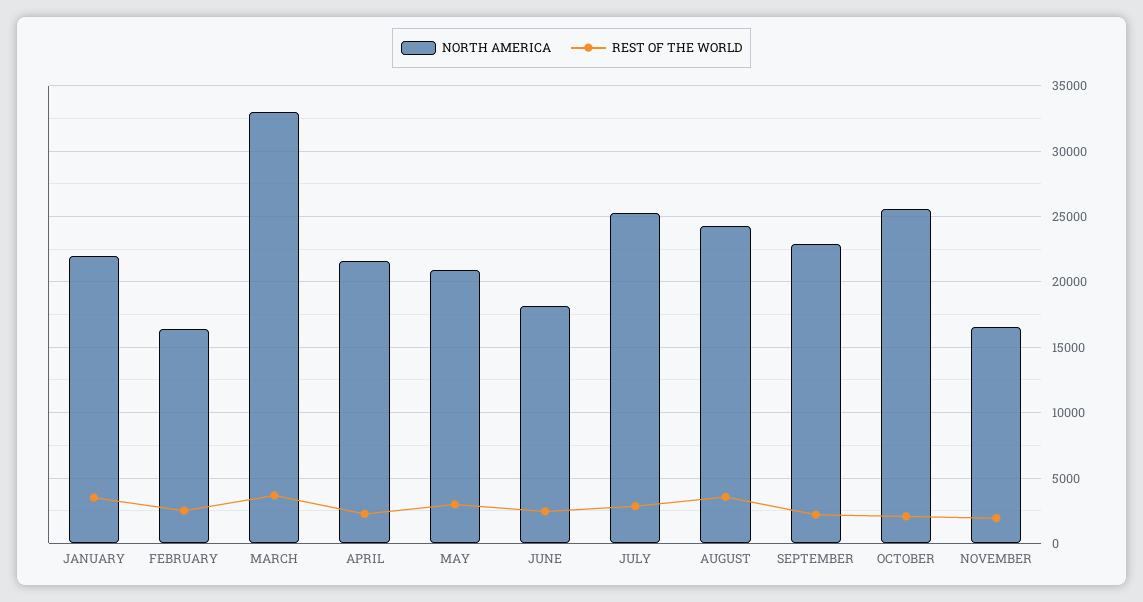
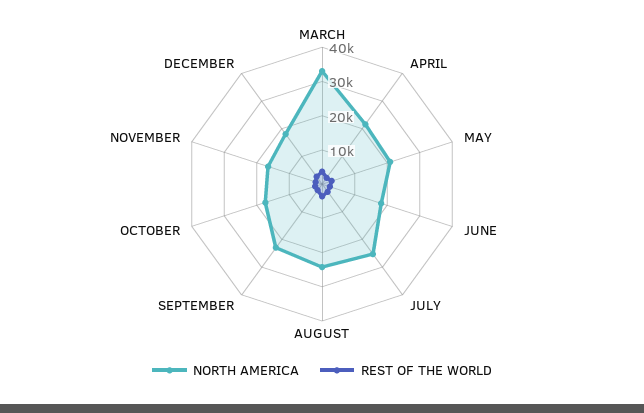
NORTH AMERICA, JANUARY: 22000 -> none
REST OF THE WORLD, JANUARY: 3500 -> none
NORTH AMERICA, FEBRUARY: 16500 -> none
REST OF THE WORLD, FEBRUARY: 2500 -> none
NORTH AMERICA, OCTOBER: 25500 -> 17500
NORTH AMERICA, DECEMBER: none -> 17500
REST OF THE WORLD, DECEMBER: none -> 2500

